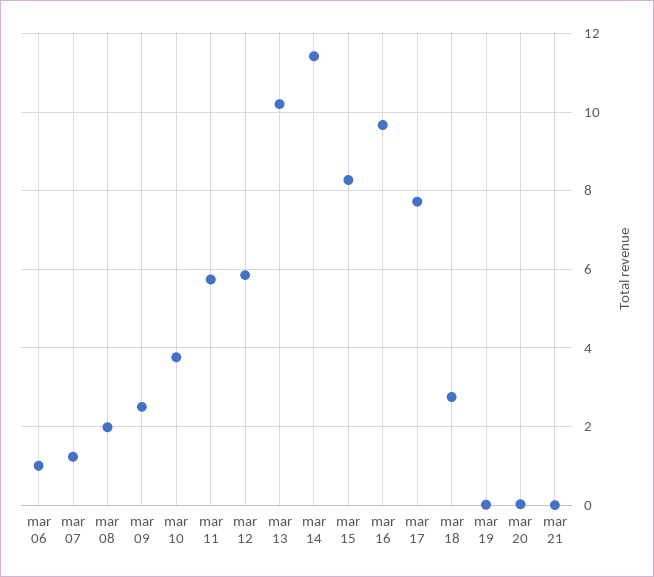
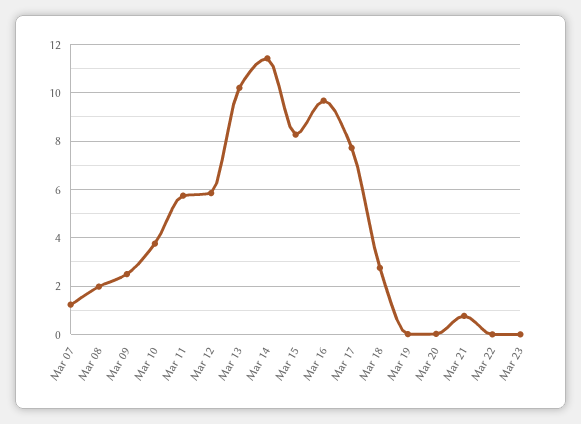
mar 06: 1 -> none
mar 21: 0 -> 0.75
Mar 22: none -> 0
Mar 23: none -> 0

